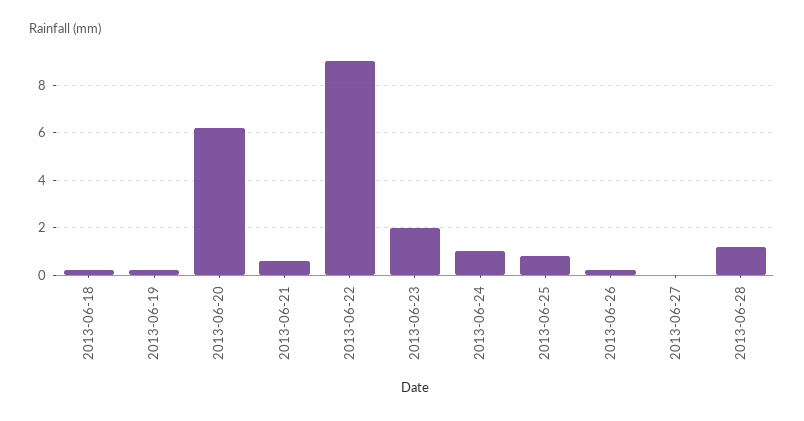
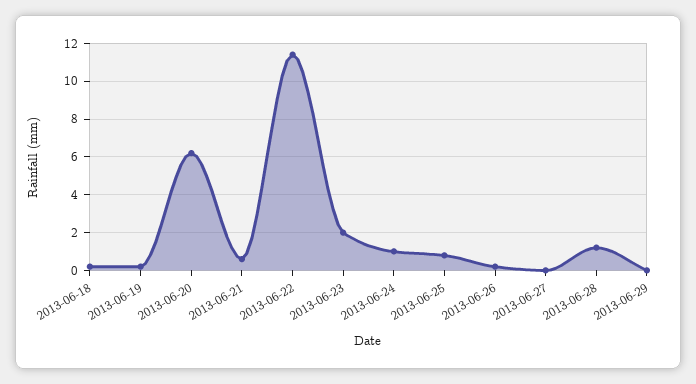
2013-06-22: 9 -> 11.5
2013-06-29: none -> 0

